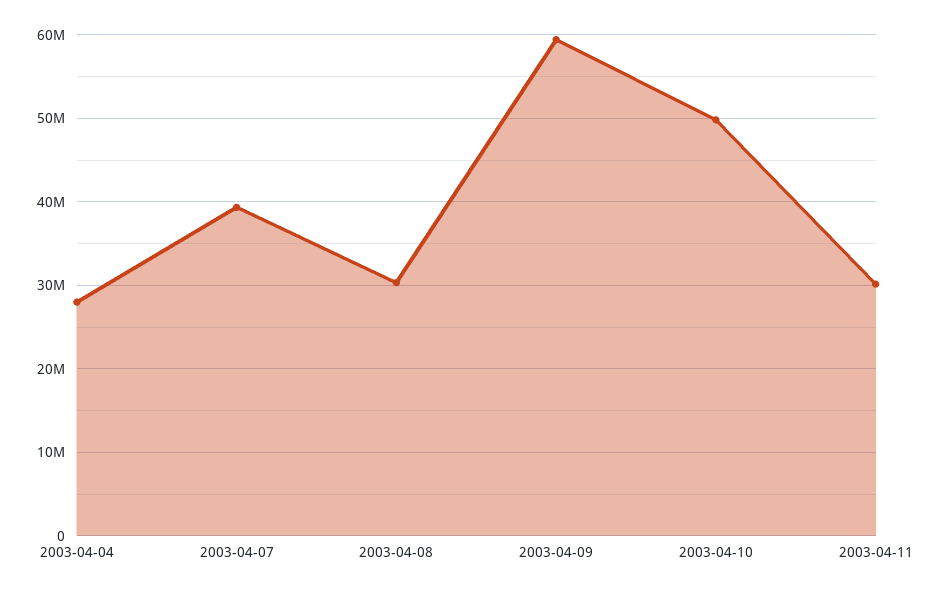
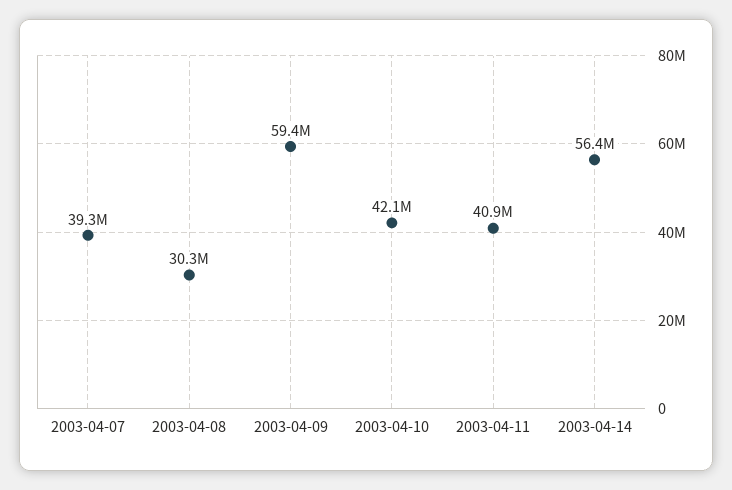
2003-04-04: 28000000 -> none
2003-04-10: 50000000 -> 42100000
2003-04-11: 30000000 -> 40900000
2003-04-14: none -> 56400000

